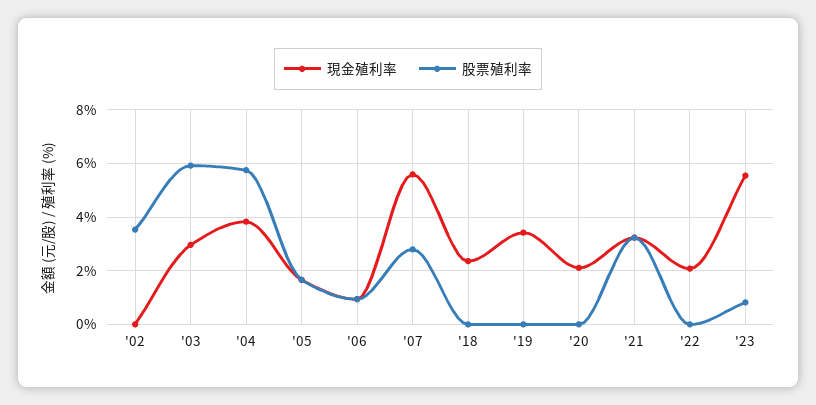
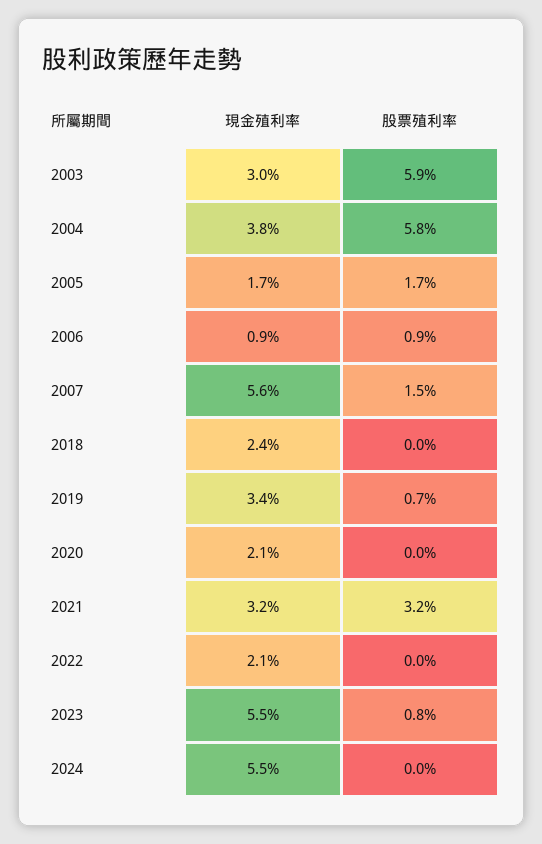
現金殖利率, '02: 0 -> none
股票殖利率, '02: 3.5 -> none
股票殖利率, '07: 2.75 -> 1.5
股票殖利率, '19: 0 -> 0.7
現金殖利率, 2024: none -> 5.5
股票殖利率, 2024: none -> 0

